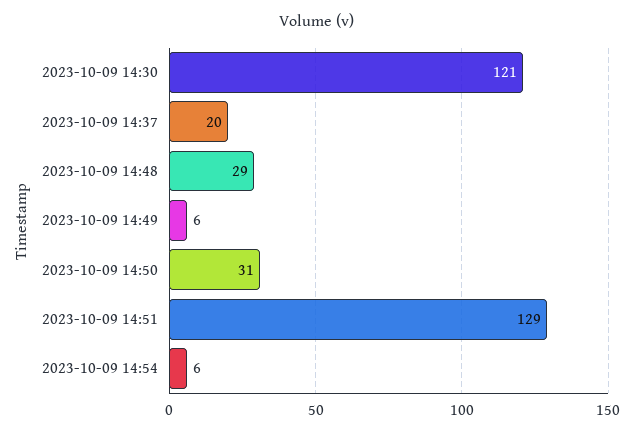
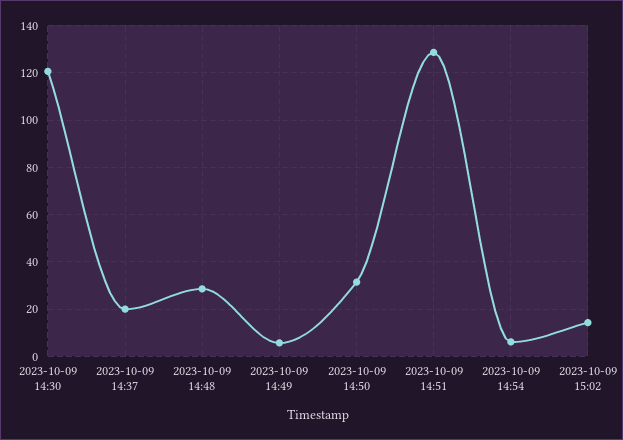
2023-10-09 15:02: none -> 15

